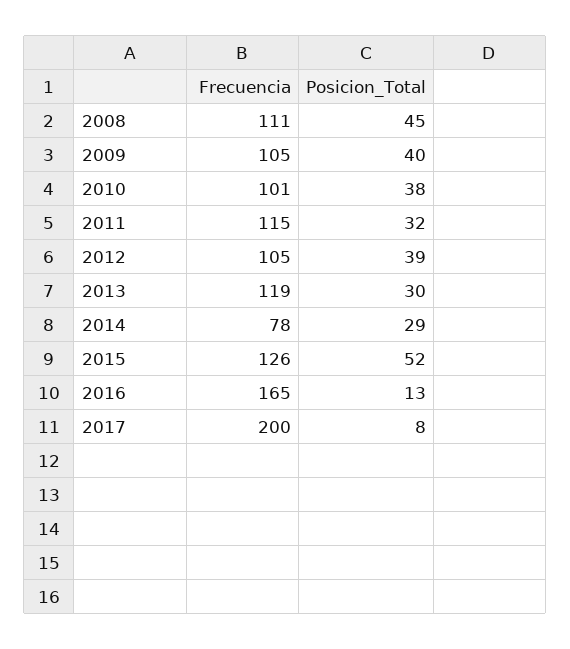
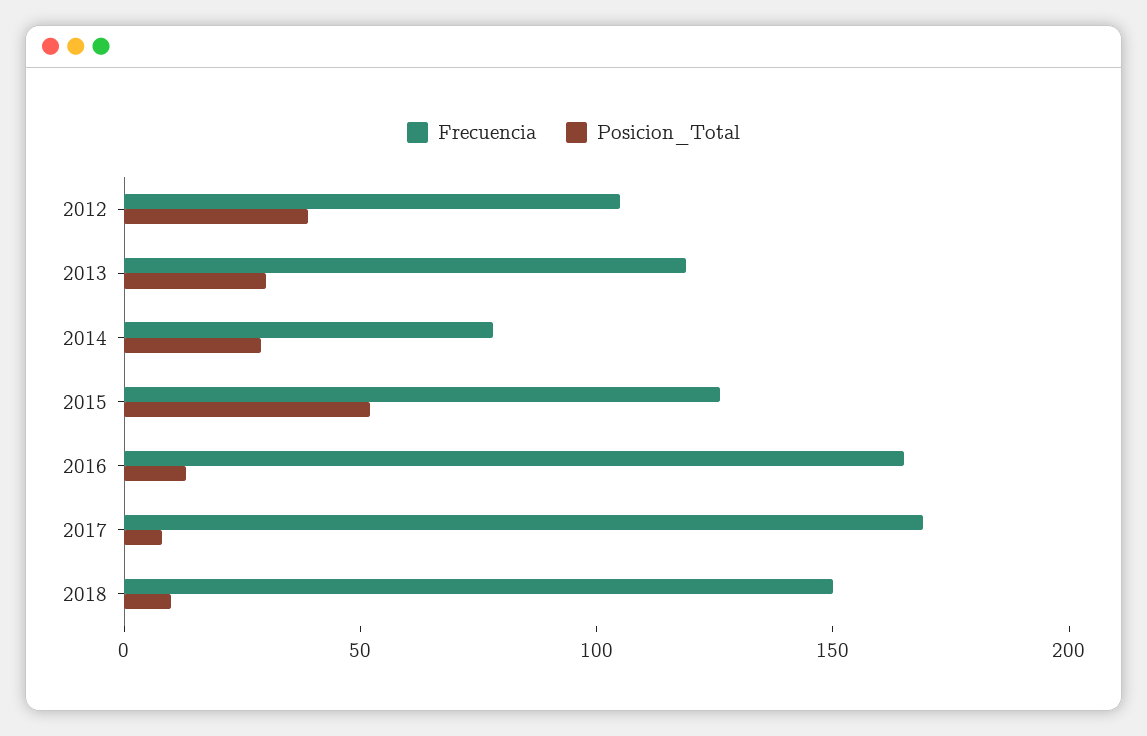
Frecuencia, 2008: 111 -> none
Posicion_Total, 2008: 45 -> none
Frecuencia, 2009: 105 -> none
Posicion_Total, 2009: 40 -> none
Frecuencia, 2010: 101 -> none
Posicion_Total, 2010: 38 -> none
Frecuencia, 2011: 115 -> none
Posicion_Total, 2011: 32 -> none
Frecuencia, 2017: 200 -> 170
Frecuencia, 2018: none -> 150
Posicion_Total, 2018: none -> 10

